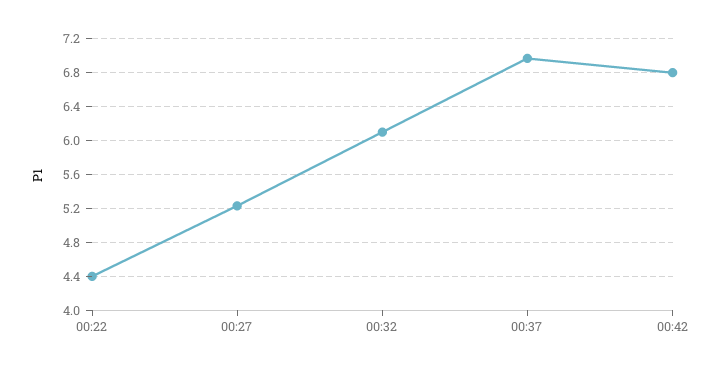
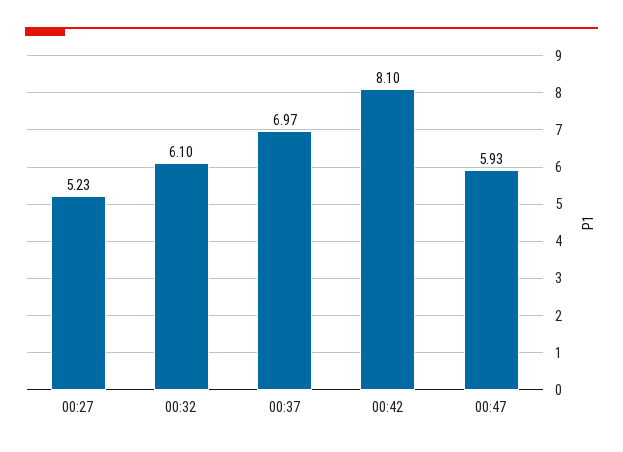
00:22: 4.4 -> none
00:42: 6.8 -> 8.1
00:47: none -> 5.93

